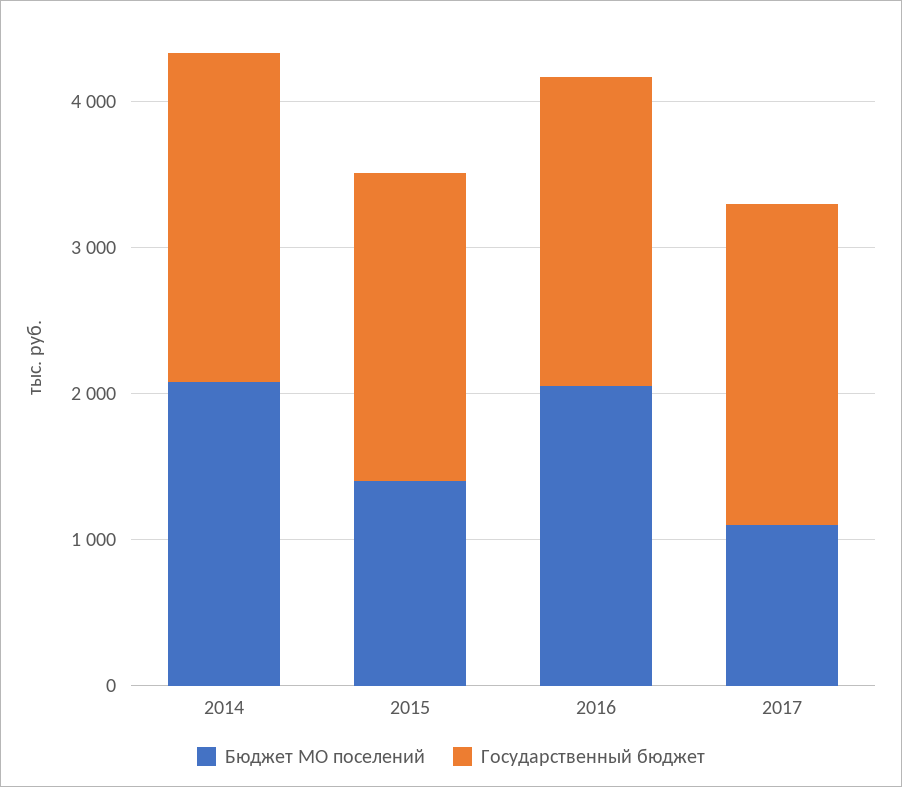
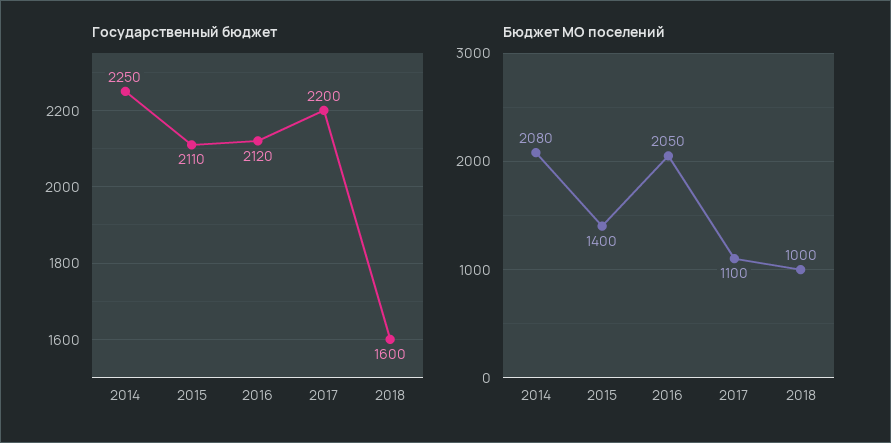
Государственный бюджет, 2018: none -> 1600
Бюджет МО поселений, 2018: none -> 1000

